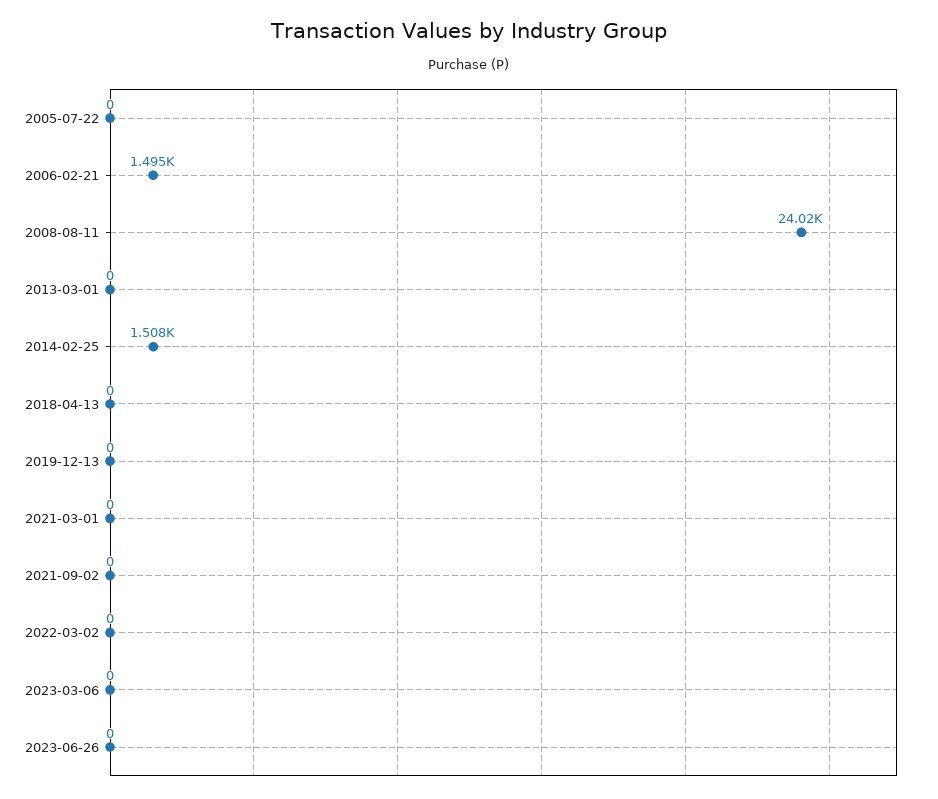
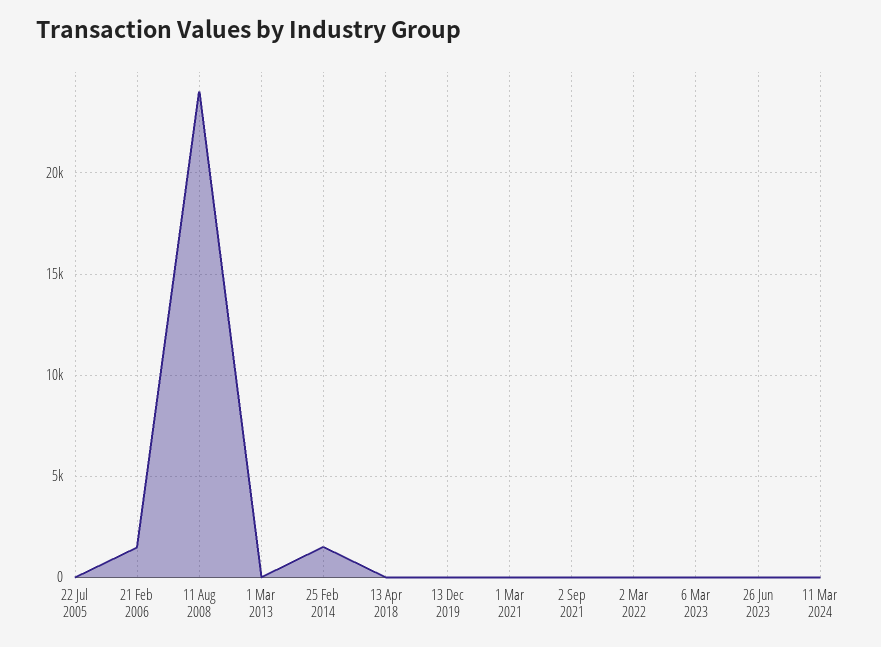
11 Mar 2024: none -> 0

